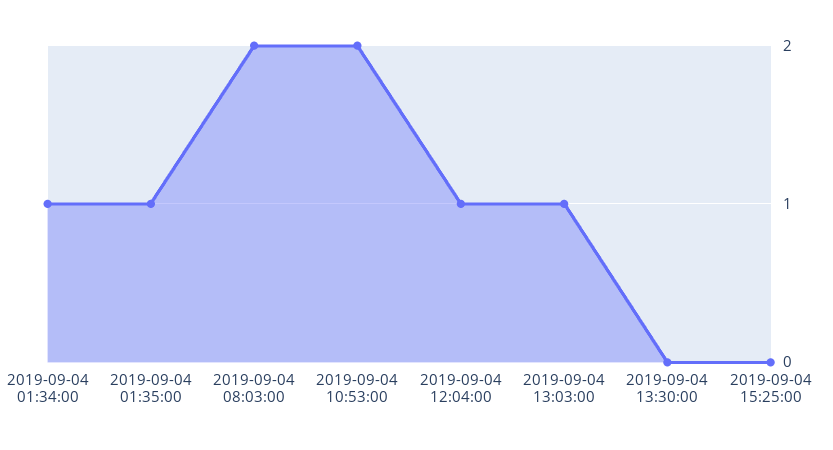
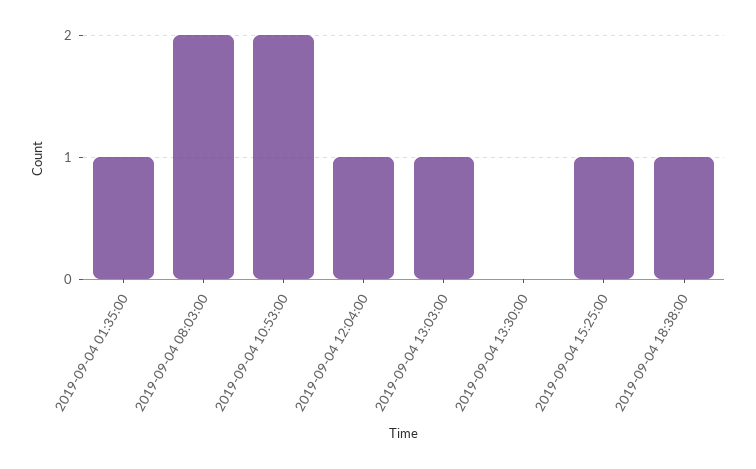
2019-09-04 01:34:00: 1 -> none
2019-09-04 15:25:00: 0 -> 1
2019-09-04 18:38:00: none -> 1

